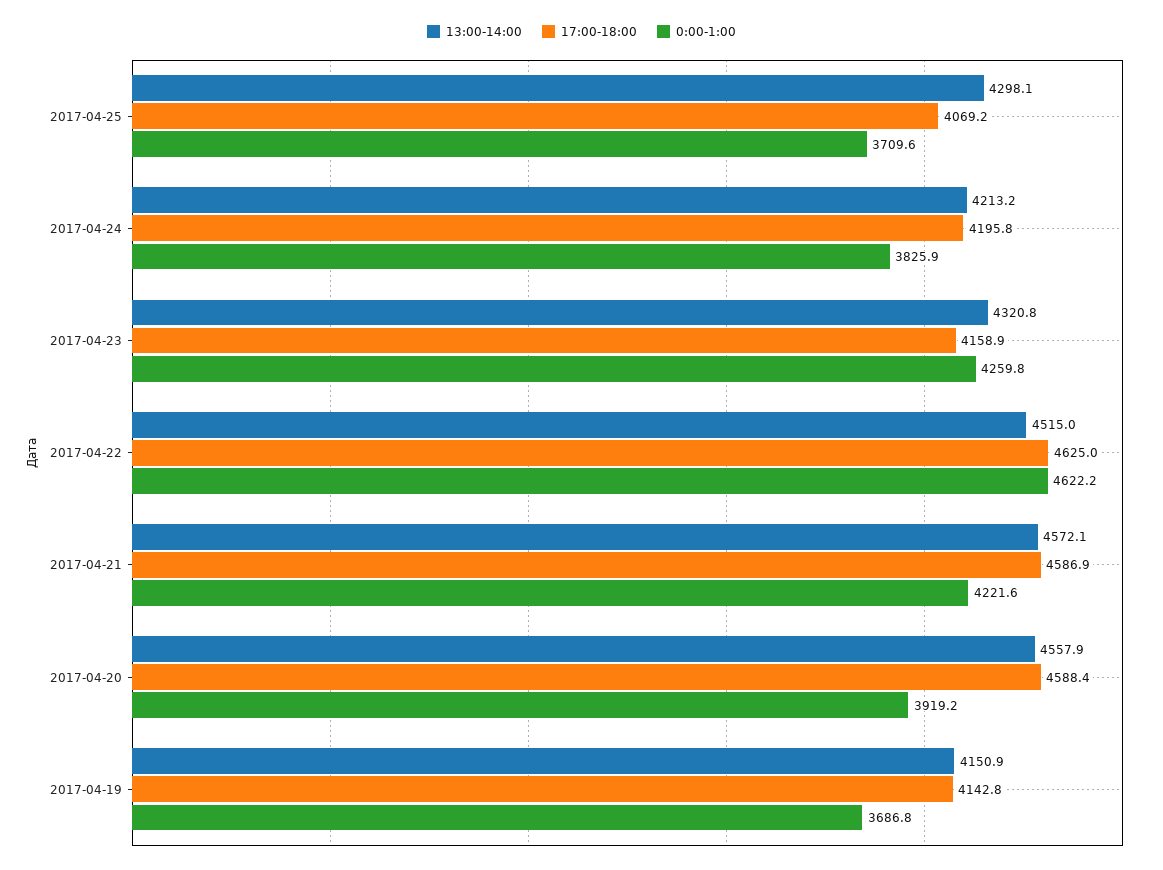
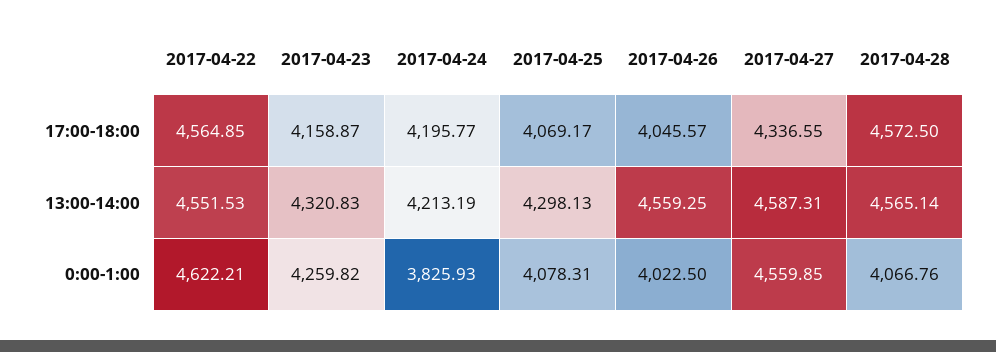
0:00-1:00, 2017-04-25: 3709.6 -> 4078.31
13:00-14:00, 2017-04-22: 4515 -> 4551.53
17:00-18:00, 2017-04-22: 4625 -> 4564.85
13:00-14:00, 2017-04-21: 4572.1 -> none
17:00-18:00, 2017-04-21: 4586.9 -> none
0:00-1:00, 2017-04-21: 4221.6 -> none
13:00-14:00, 2017-04-20: 4557.9 -> none
17:00-18:00, 2017-04-20: 4588.4 -> none
0:00-1:00, 2017-04-20: 3919.2 -> none
13:00-14:00, 2017-04-19: 4150.9 -> none
17:00-18:00, 2017-04-19: 4142.8 -> none
0:00-1:00, 2017-04-19: 3686.8 -> none
17:00-18:00, 2017-04-26: none -> 4045.57
17:00-18:00, 2017-04-27: none -> 4336.55
17:00-18:00, 2017-04-28: none -> 4572.5
13:00-14:00, 2017-04-26: none -> 4559.25
13:00-14:00, 2017-04-27: none -> 4587.31
13:00-14:00, 2017-04-28: none -> 4565.14
0:00-1:00, 2017-04-26: none -> 4022.5
0:00-1:00, 2017-04-27: none -> 4559.85
0:00-1:00, 2017-04-28: none -> 4066.76

